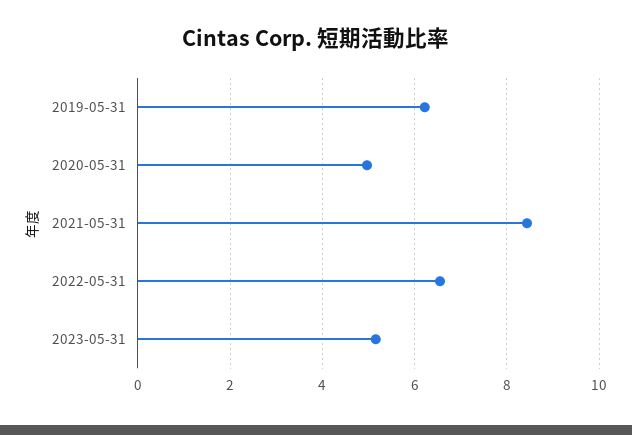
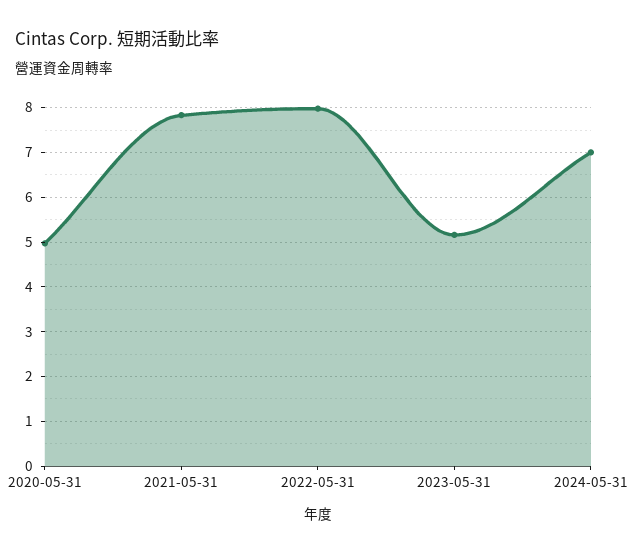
2019-05-31: 6.2 -> none
2021-05-31: 8.4 -> 7.8
2022-05-31: 6.6 -> 8
2024-05-31: none -> 7

